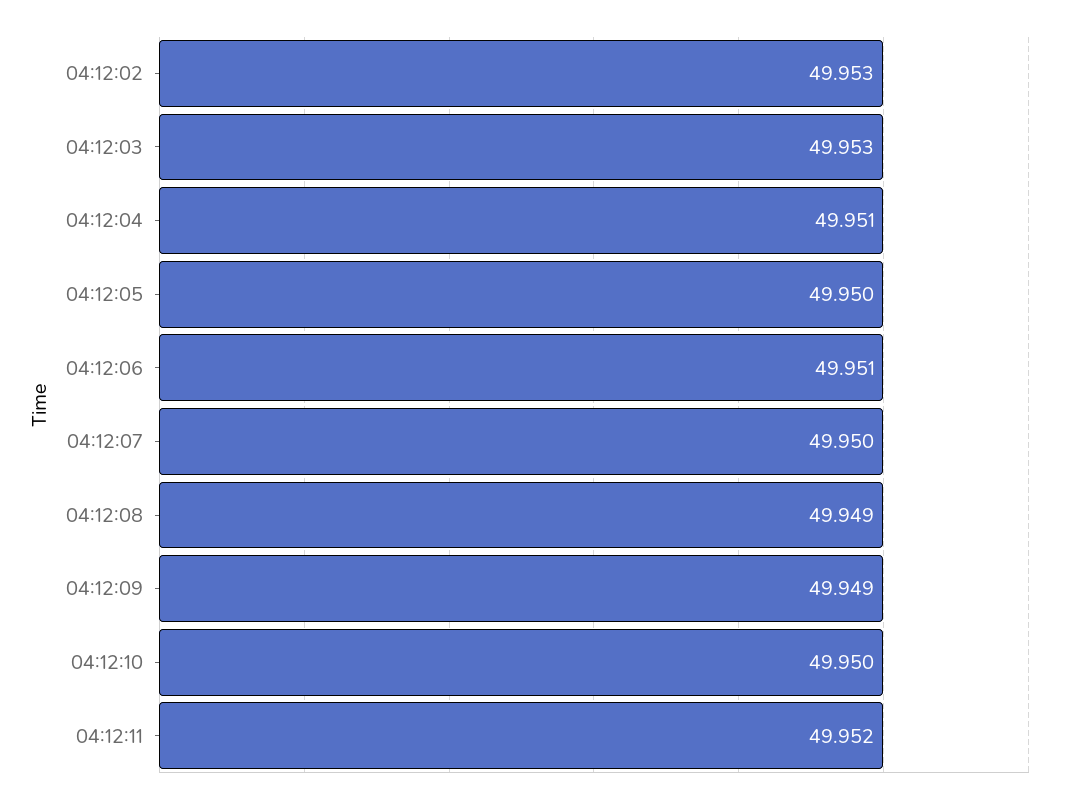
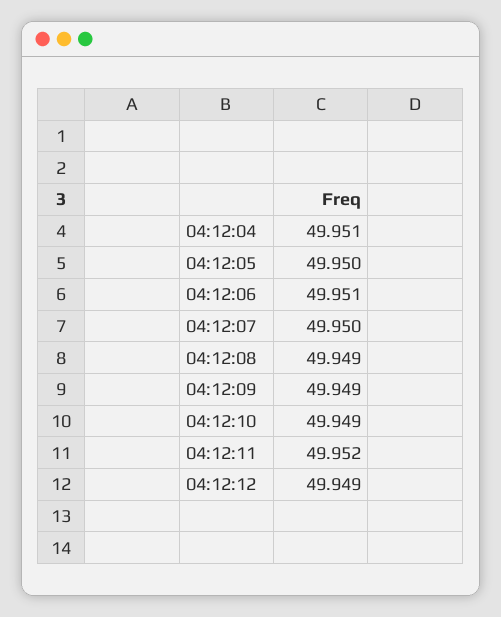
04:12:02: 49.953 -> none
04:12:03: 49.953 -> none
04:12:10: 49.95 -> 49.949
04:12:12: none -> 49.949

